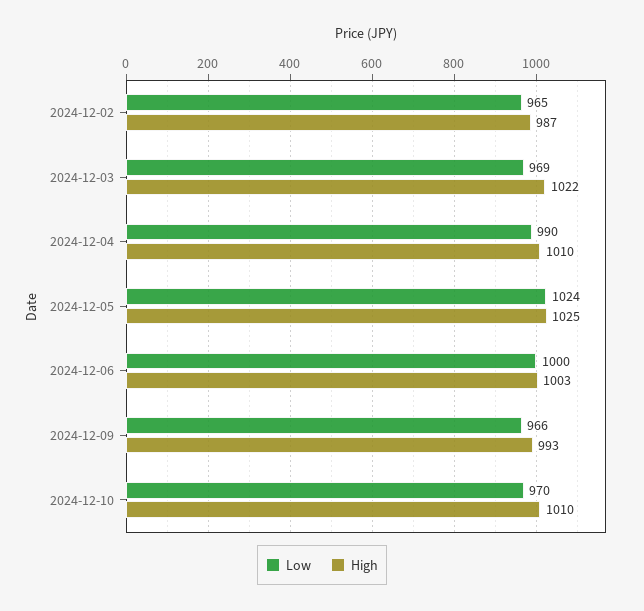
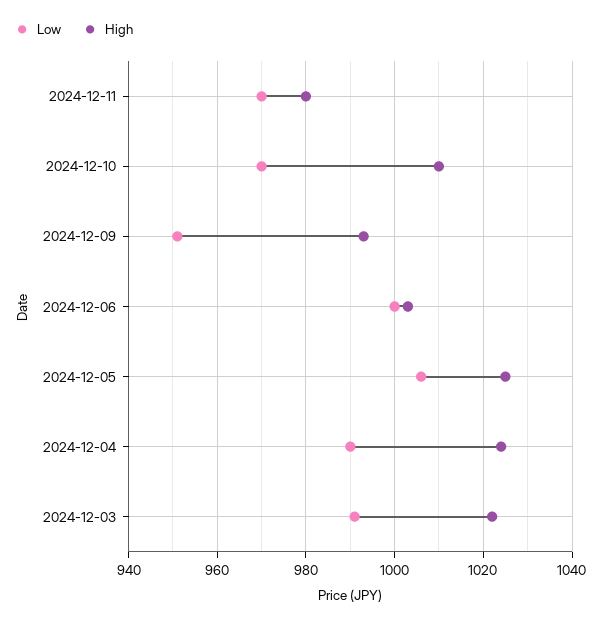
Low, 2024-12-02: 965 -> none
High, 2024-12-02: 987 -> none
Low, 2024-12-03: 969 -> 990
High, 2024-12-04: 1010 -> 1025
Low, 2024-12-05: 1024 -> 1005
Low, 2024-12-09: 966 -> 950
Low, 2024-12-11: none -> 970
High, 2024-12-11: none -> 980

